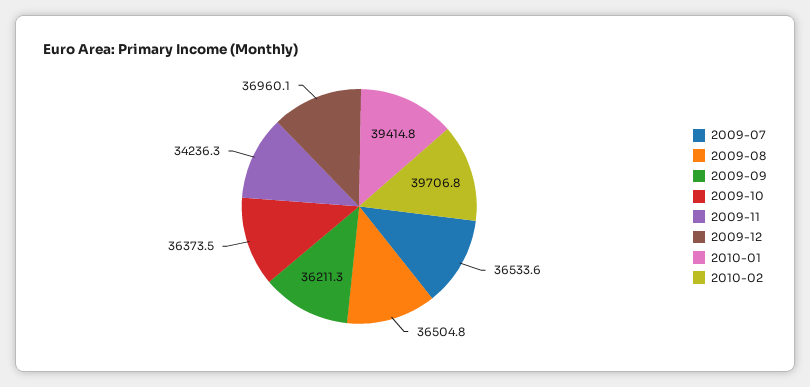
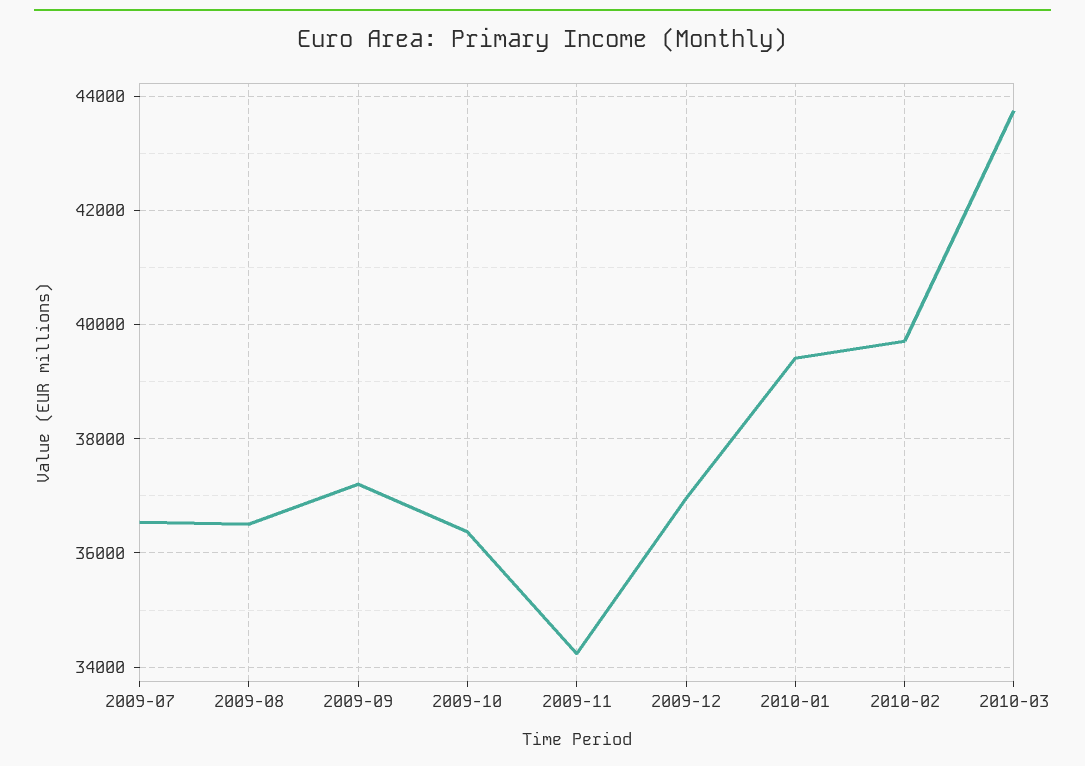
2009-09: 36211.3 -> 37200
2010-03: none -> 43800

